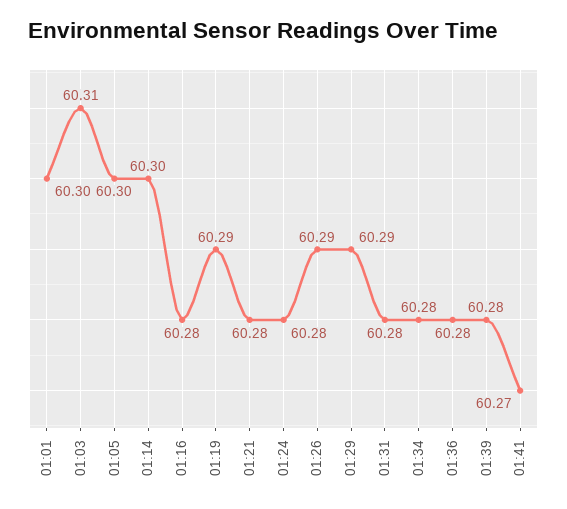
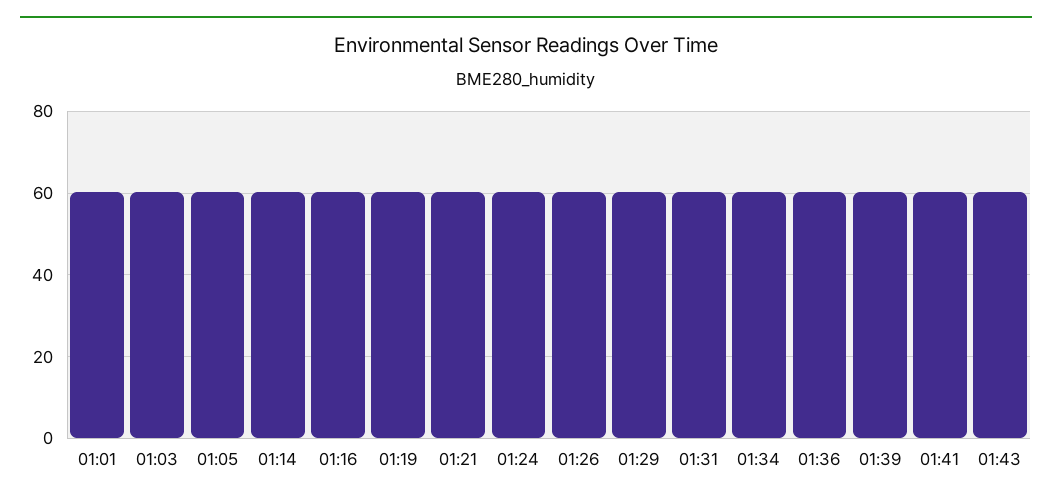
01:43: none -> 60

